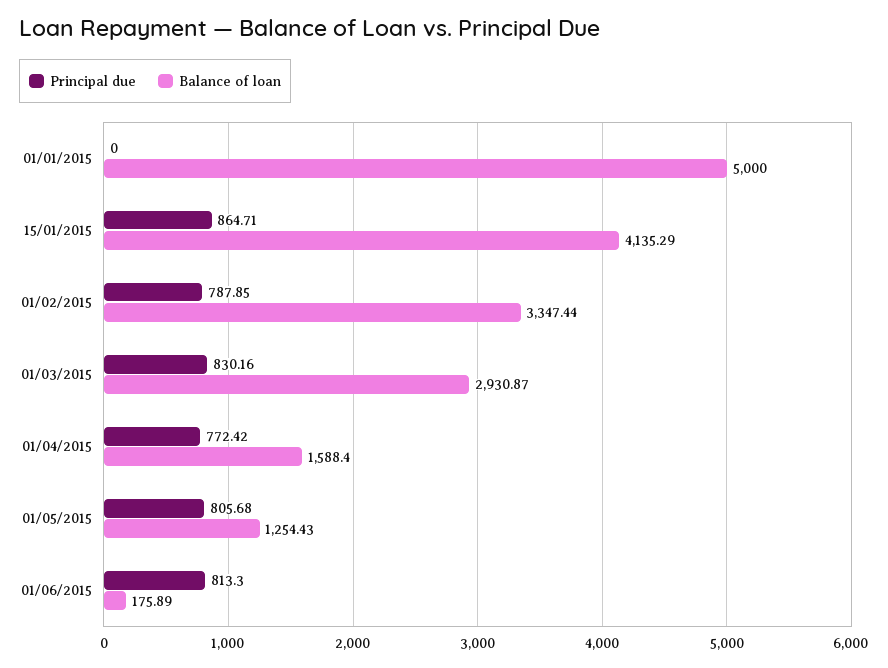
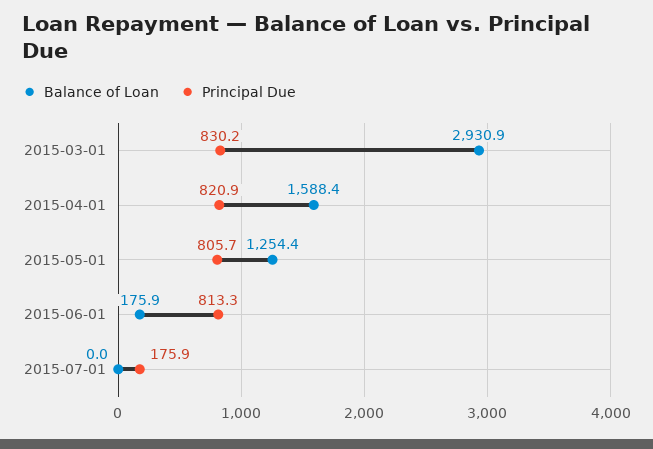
Principal due, 01/01/2015: 0 -> none
Balance of loan, 01/01/2015: 5000 -> none
Principal due, 15/01/2015: 864.71 -> none
Balance of loan, 15/01/2015: 4135.29 -> none
Principal due, 01/02/2015: 787.85 -> none
Balance of loan, 01/02/2015: 3347.44 -> none
Principal due, 01/04/2015: 772.42 -> 820.9
Balance of loan, 2015-07-01: none -> 0
Principal due, 2015-07-01: none -> 175.9

